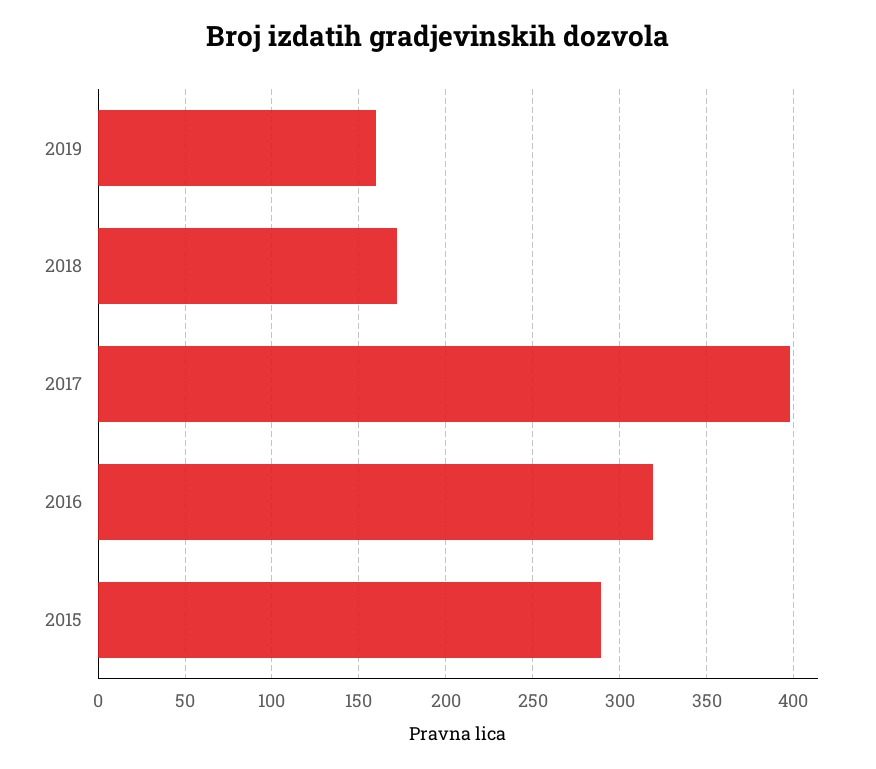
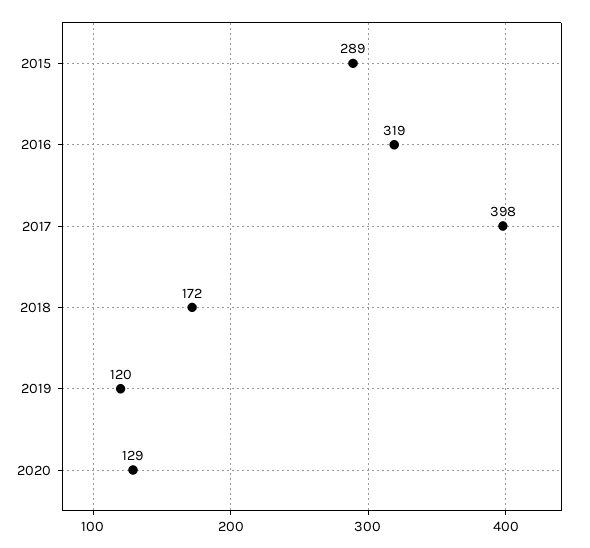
2019: 160 -> 120
2020: none -> 129

